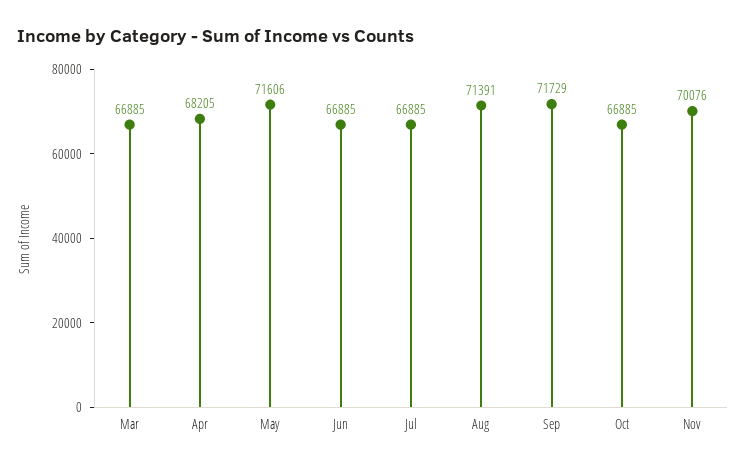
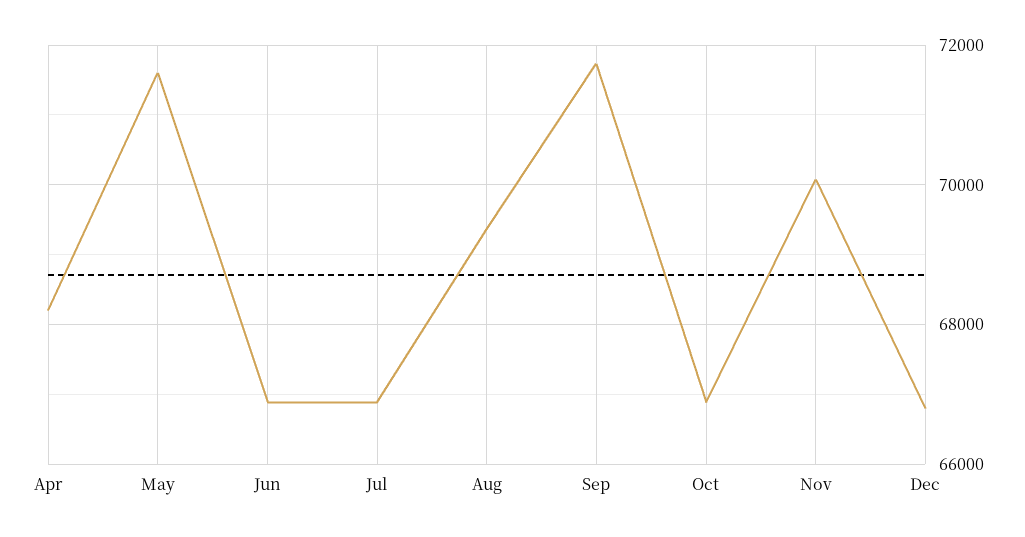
Mar: 66885 -> none
Aug: 71391 -> 69400
Dec: none -> 66800

